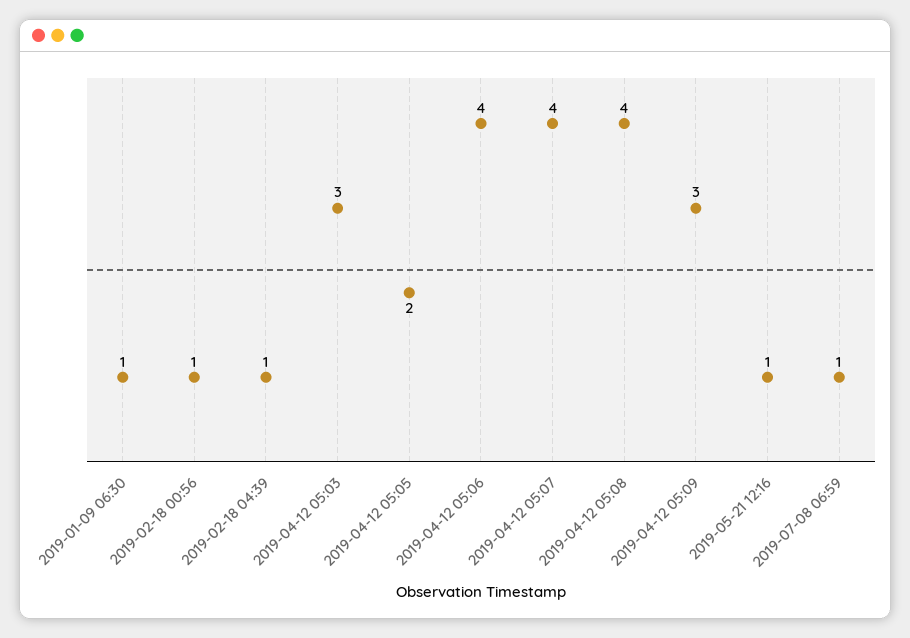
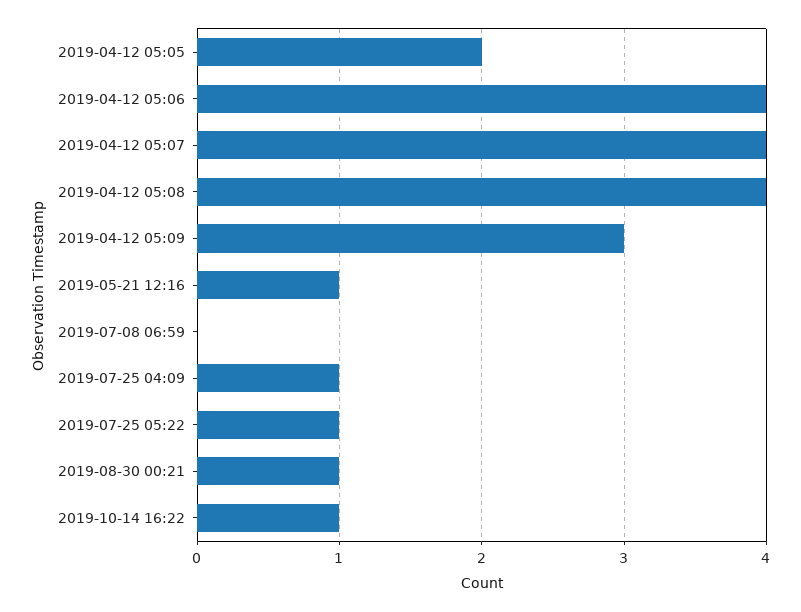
2019-01-09 06:30: 1 -> none
2019-02-18 00:56: 1 -> none
2019-02-18 04:39: 1 -> none
2019-04-12 05:03: 3 -> none
2019-07-08 06:59: 1 -> 0
2019-07-25 04:09: none -> 1
2019-07-25 05:22: none -> 1
2019-08-30 00:21: none -> 1
2019-10-14 16:22: none -> 1

